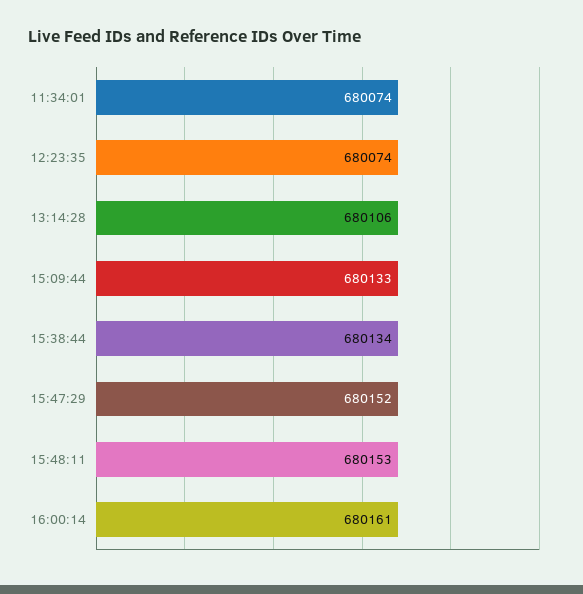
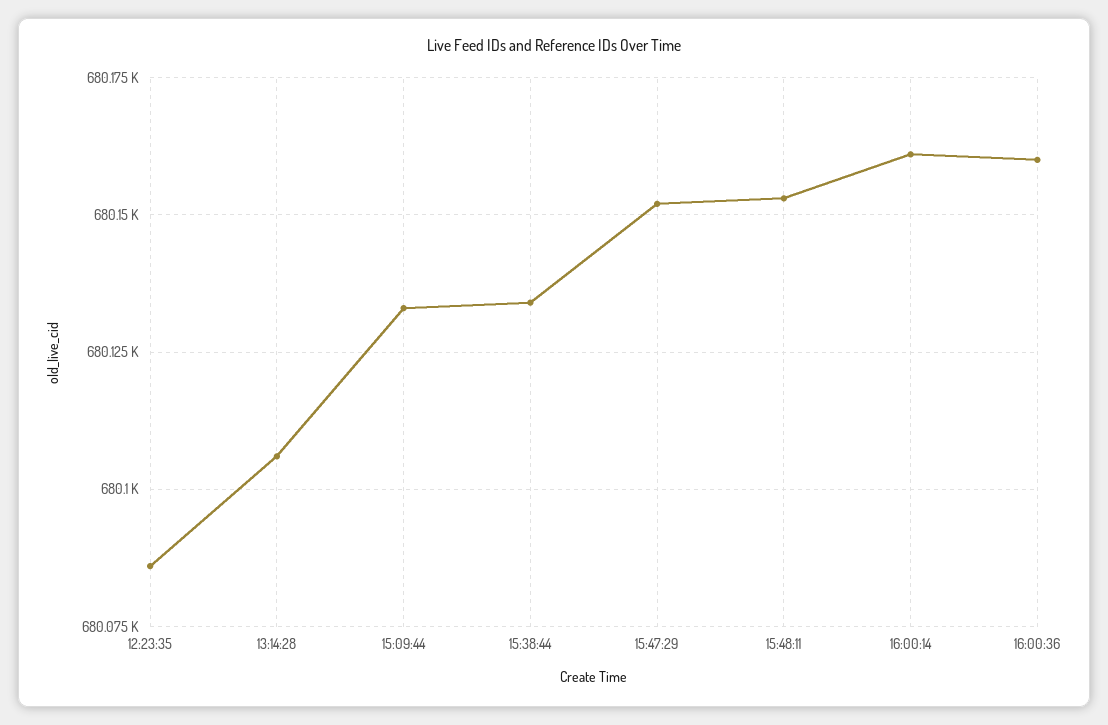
11:34:01: 680074 -> none
12:23:35: 680074 -> 680085
16:00:36: none -> 680160

